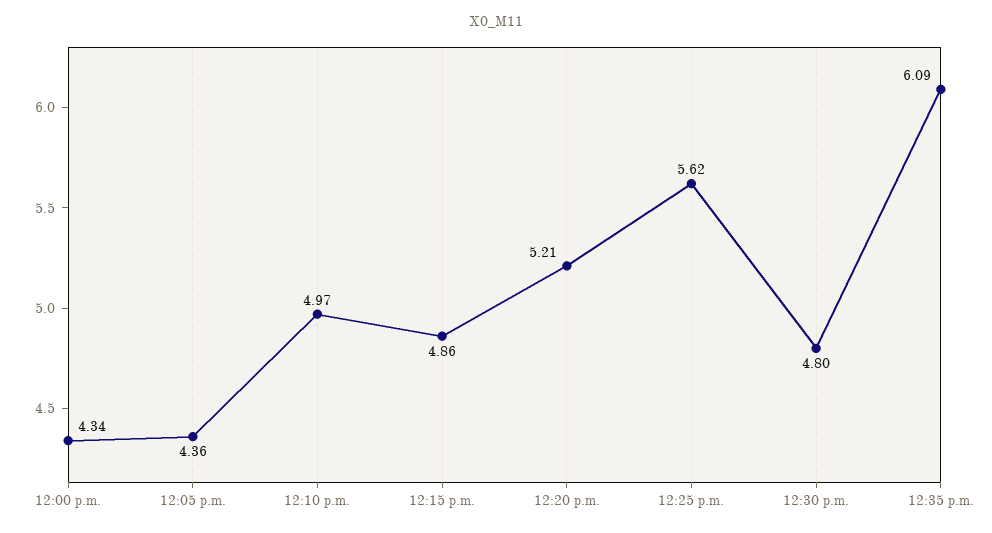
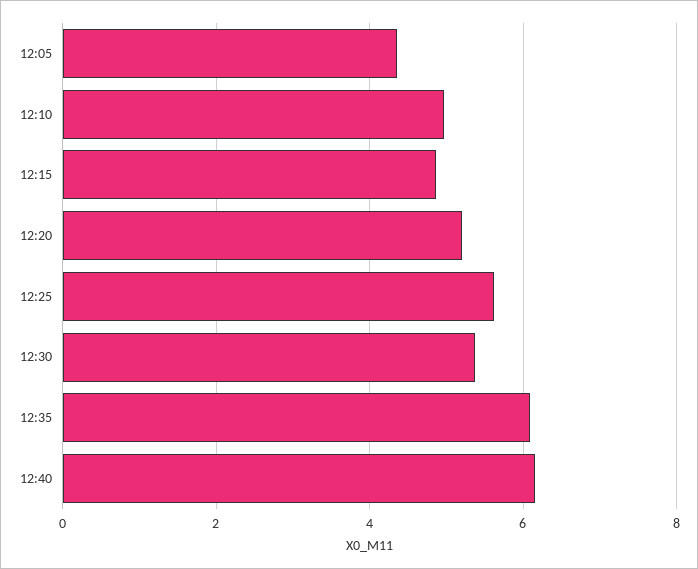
12:00 p.m.: 4.34 -> none
12:30 p.m.: 4.8 -> 5.4
12:40: none -> 6.2

